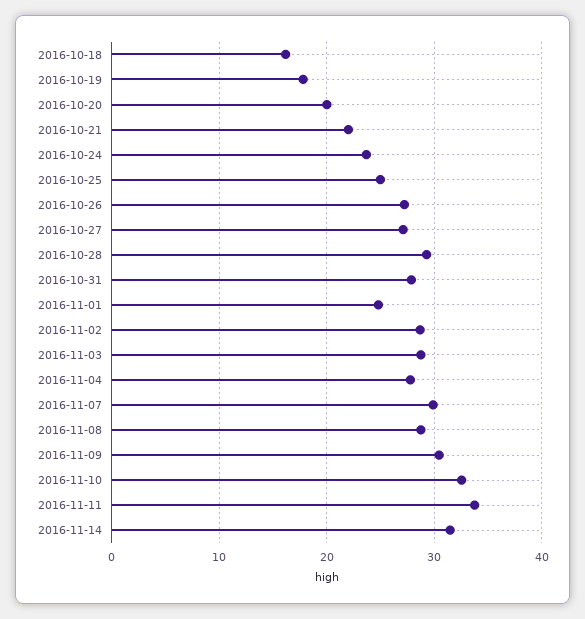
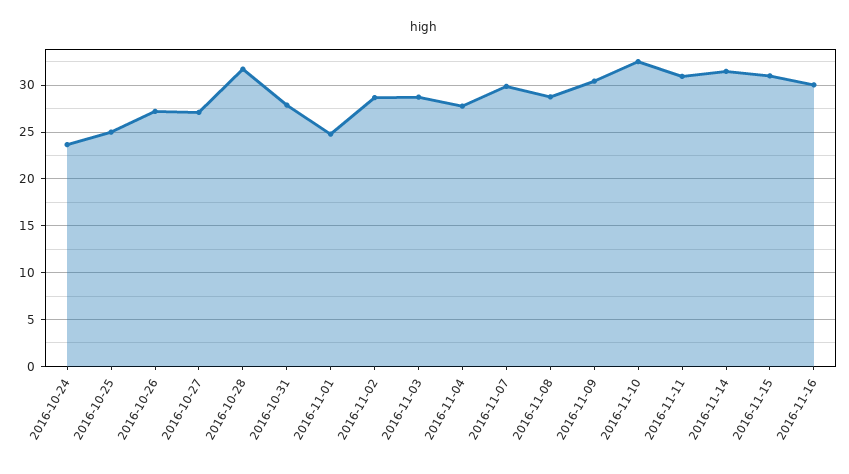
2016-10-18: 16 -> none
2016-10-19: 18 -> none
2016-10-20: 20 -> none
2016-10-21: 22 -> none
2016-10-28: 29 -> 32
2016-11-11: 34 -> 31
2016-11-15: none -> 31
2016-11-16: none -> 30

